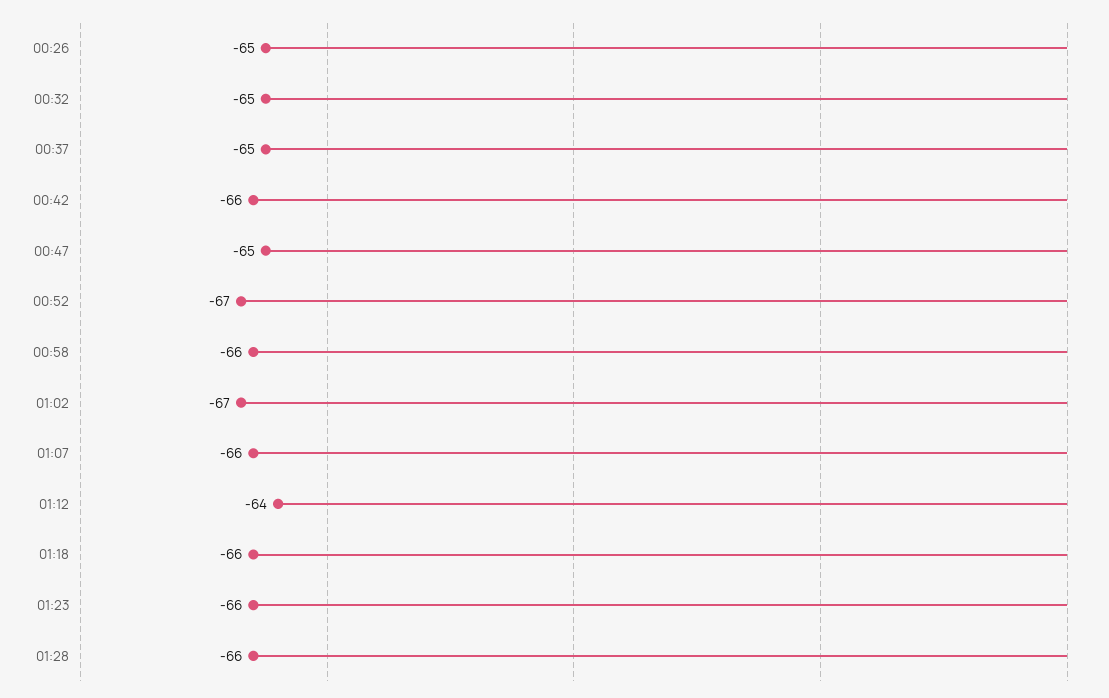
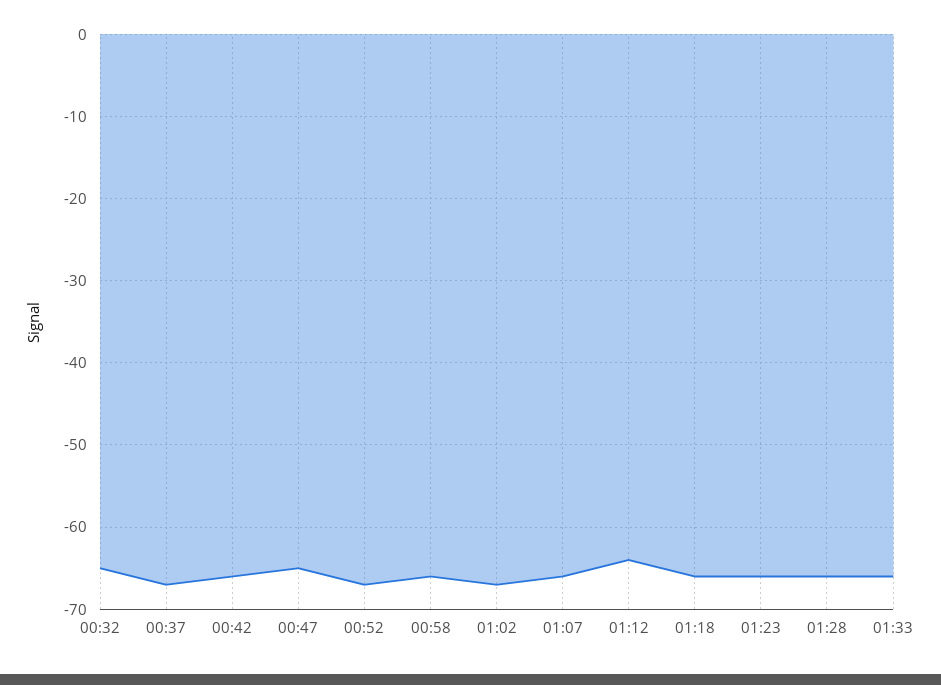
00:26: -65 -> none
00:37: -65 -> -67
01:33: none -> -66

